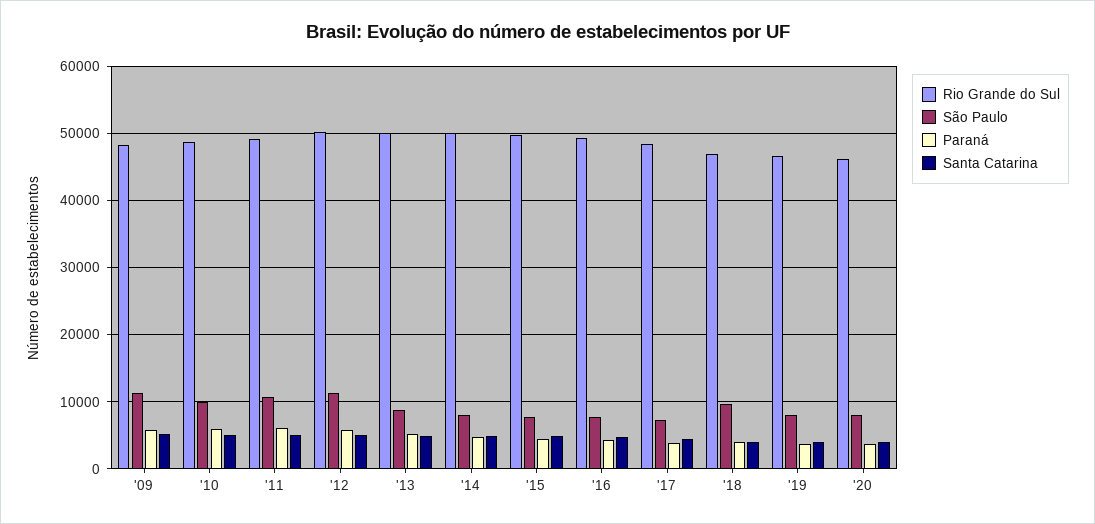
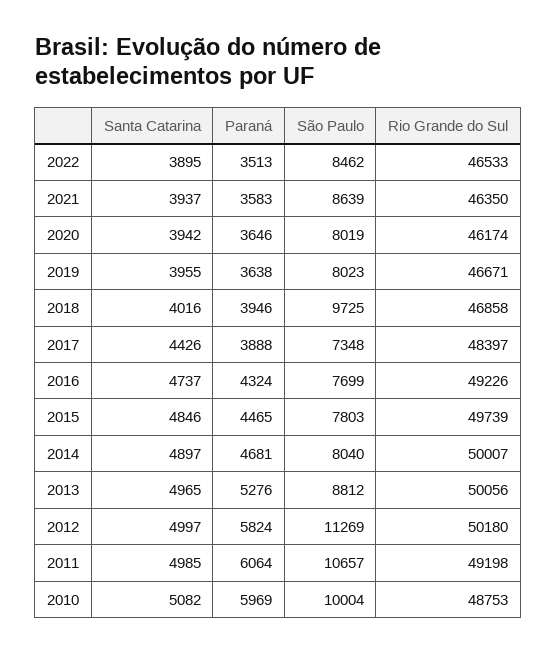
Rio Grande do Sul, '09: 48000 -> none
São Paulo, '09: 11000 -> none
Paraná, '09: 6000 -> none
Santa Catarina, '09: 5000 -> none
Santa Catarina, 2022: none -> 3895
Paraná, 2022: none -> 3513
São Paulo, 2022: none -> 8462
Rio Grande do Sul, 2022: none -> 46533
Santa Catarina, 2021: none -> 3937
Paraná, 2021: none -> 3583
São Paulo, 2021: none -> 8639
Rio Grande do Sul, 2021: none -> 46350

